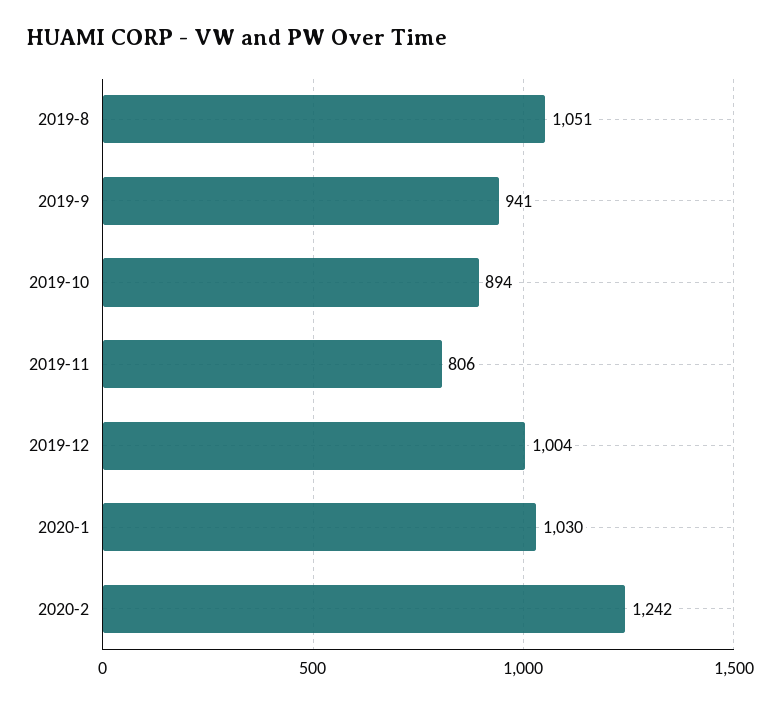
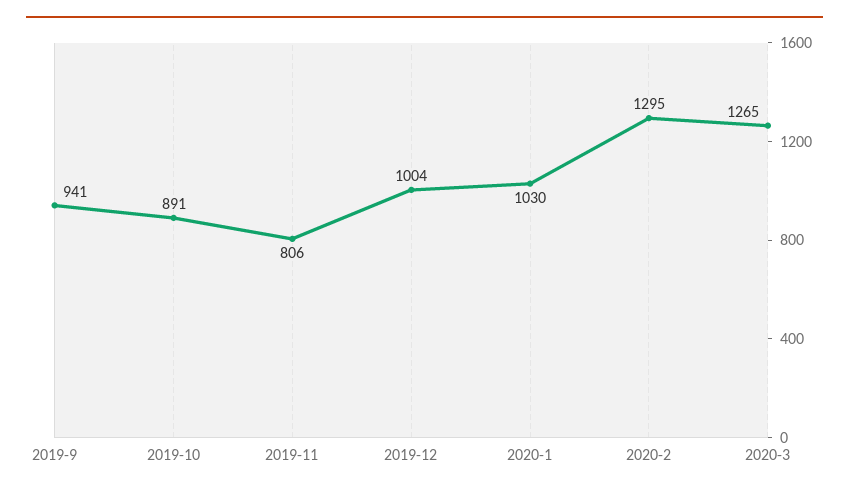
2019-8: 1051 -> none
2019-10: 894 -> 891
2020-2: 1242 -> 1295
2020-3: none -> 1265

